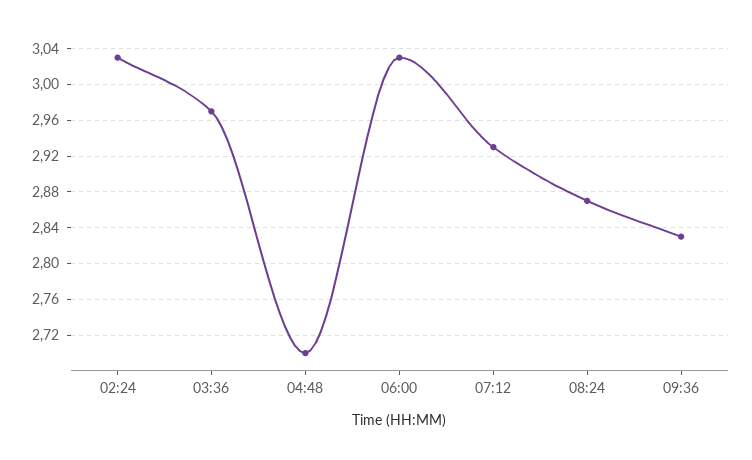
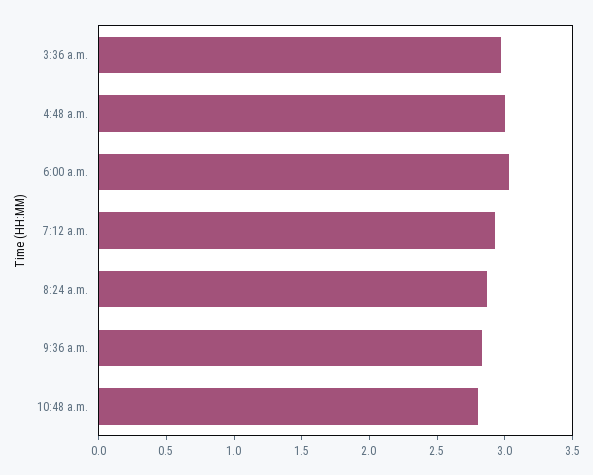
02:24: 3.03 -> none
04:48: 2.7 -> 3
10:48 a.m.: none -> 2.8

